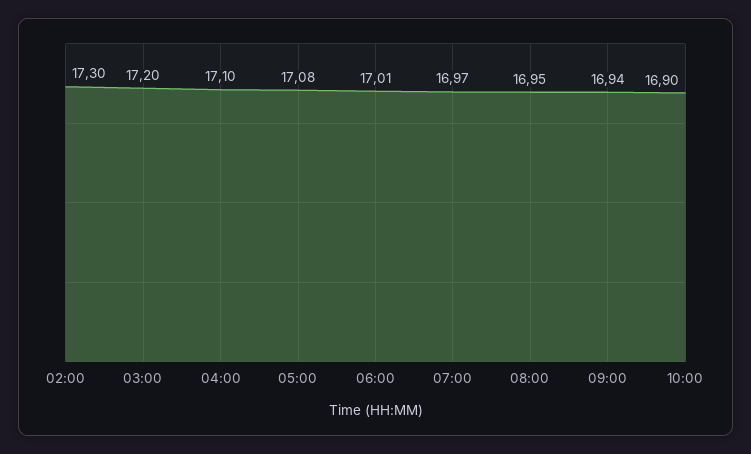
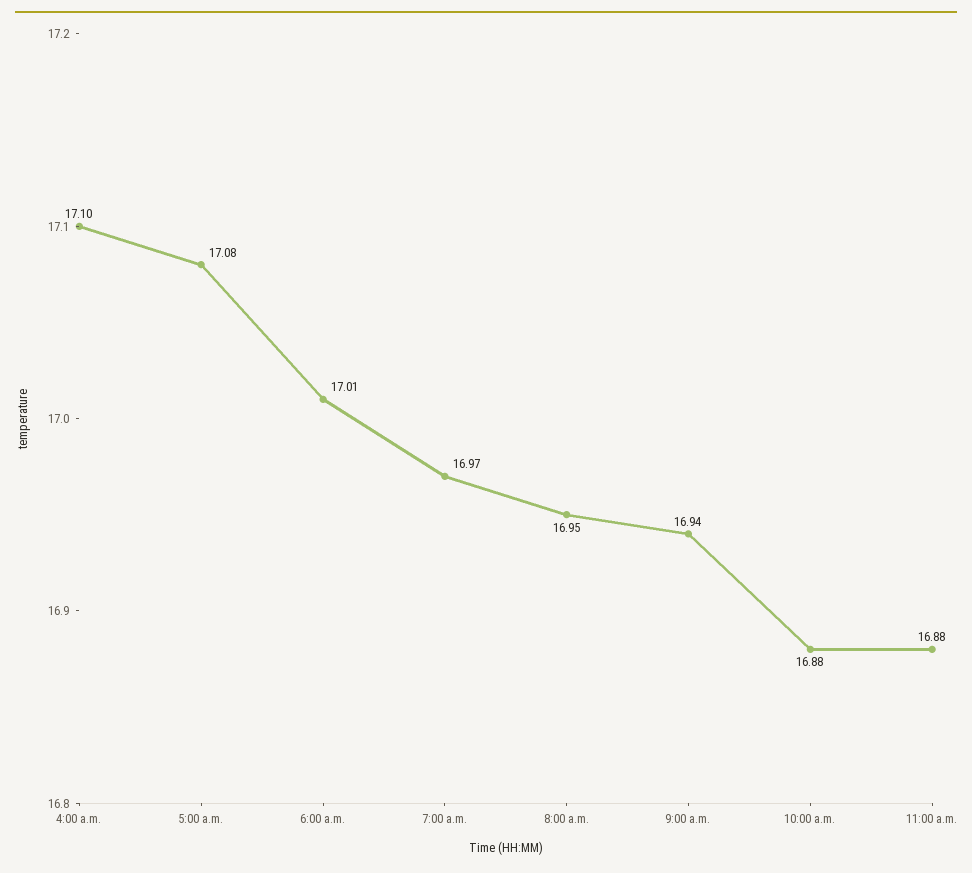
02:00: 17.3 -> none
03:00: 17.2 -> none
10:00: 16.9 -> 16.88
11:00 a.m.: none -> 16.88

